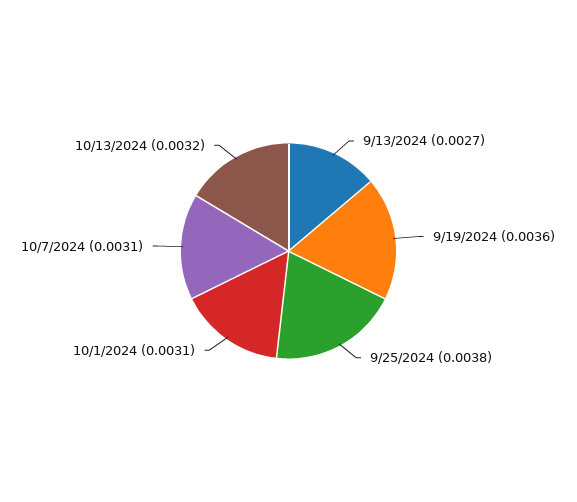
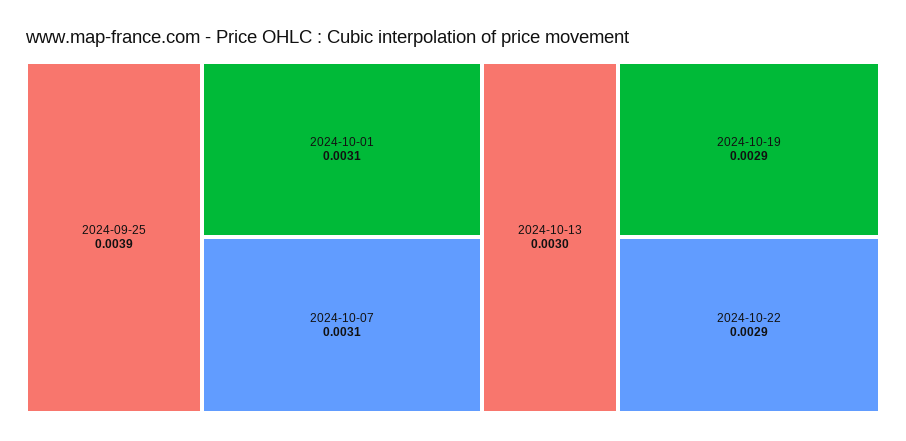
9/13/2024: 0.0027 -> none
9/19/2024: 0.0036 -> none
9/25/2024: 0.0038 -> 0.0039
10/13/2024: 0.0032 -> 0.003
2024-10-19: none -> 0.0029
2024-10-22: none -> 0.0029

